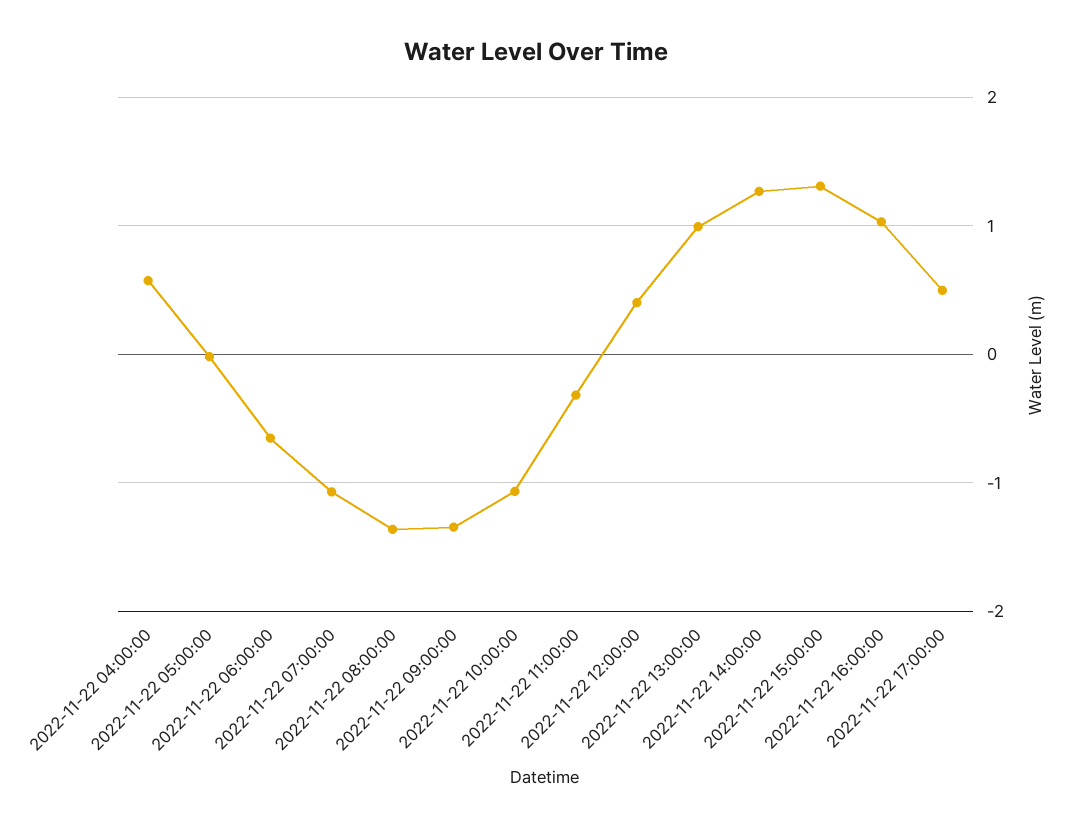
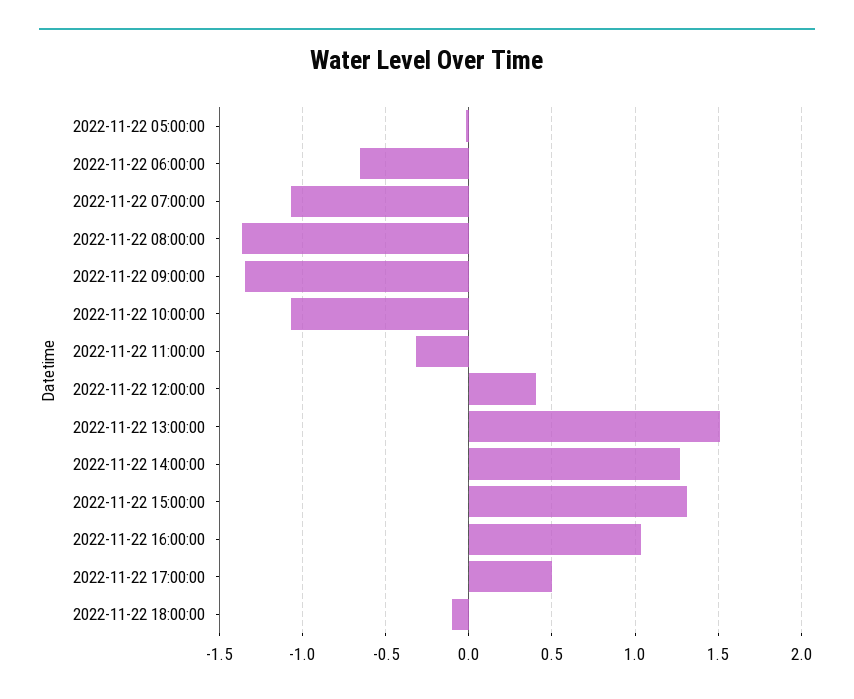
2022-11-22 04:00:00: 0.6 -> none
2022-11-22 13:00:00: 1 -> 1.5
2022-11-22 18:00:00: none -> -0.1

